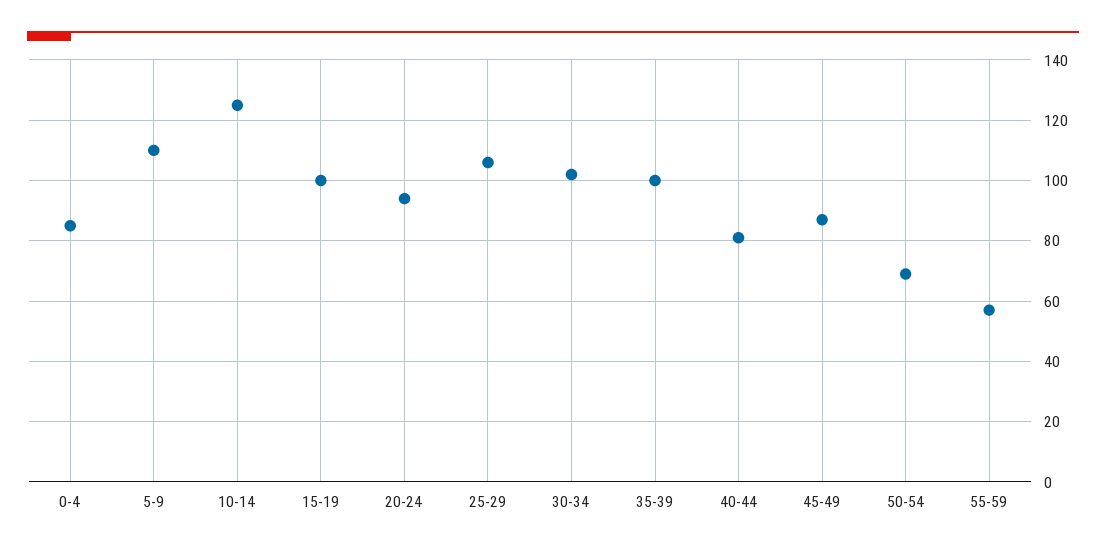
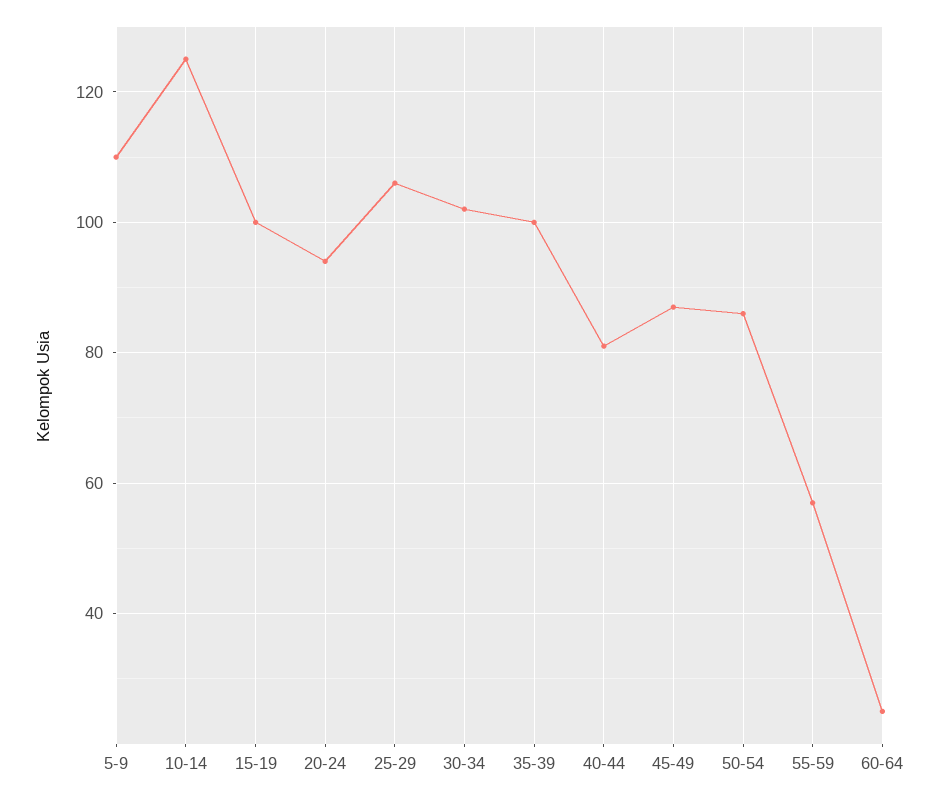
0-4: 85 -> none
50-54: 70 -> 85
60-64: none -> 25

